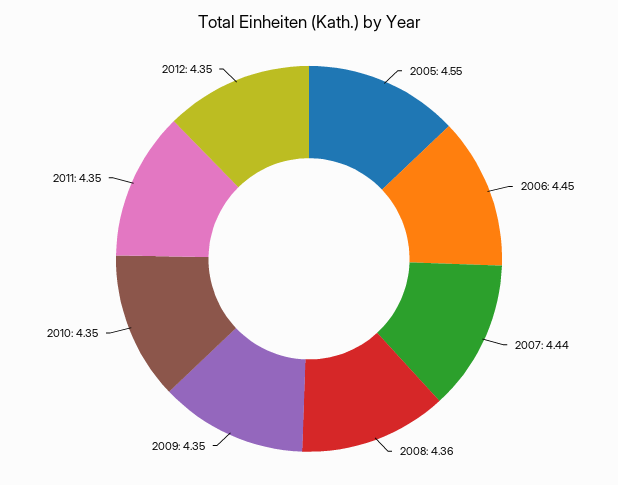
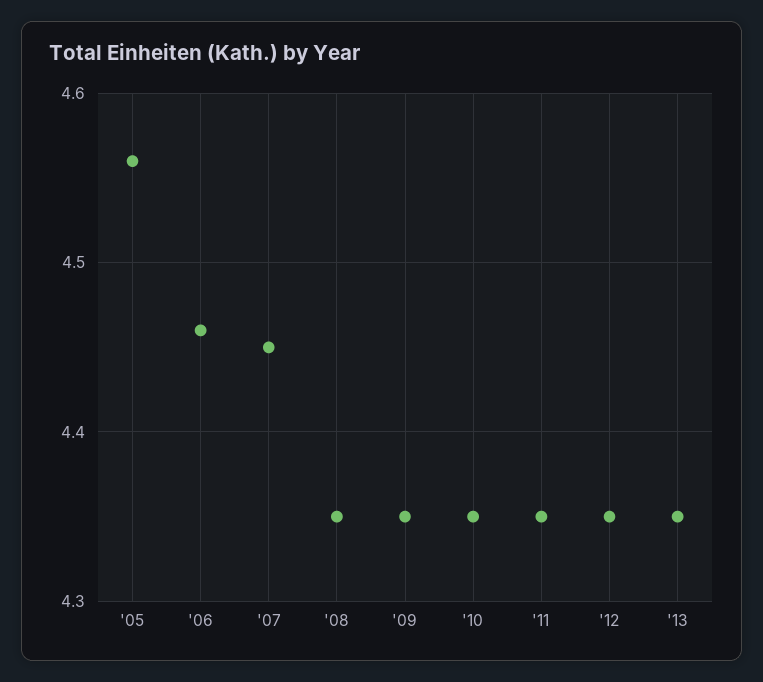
2005: 4.55 -> 4.56
2006: 4.45 -> 4.46
2007: 4.44 -> 4.45
2008: 4.36 -> 4.35
'13: none -> 4.35

